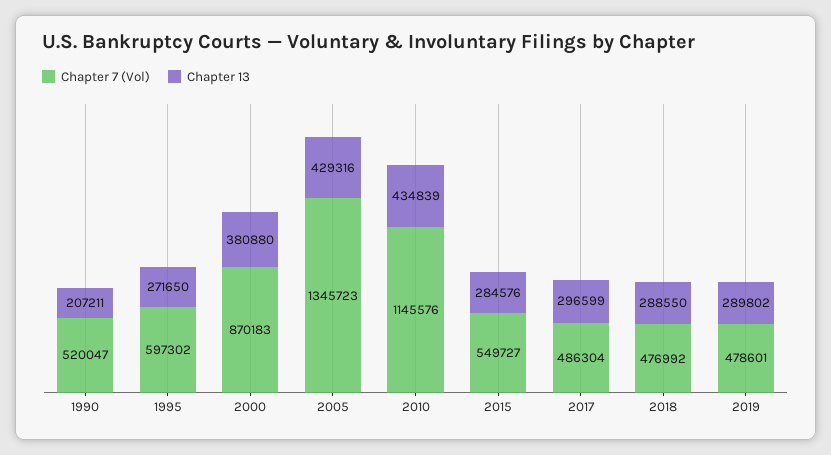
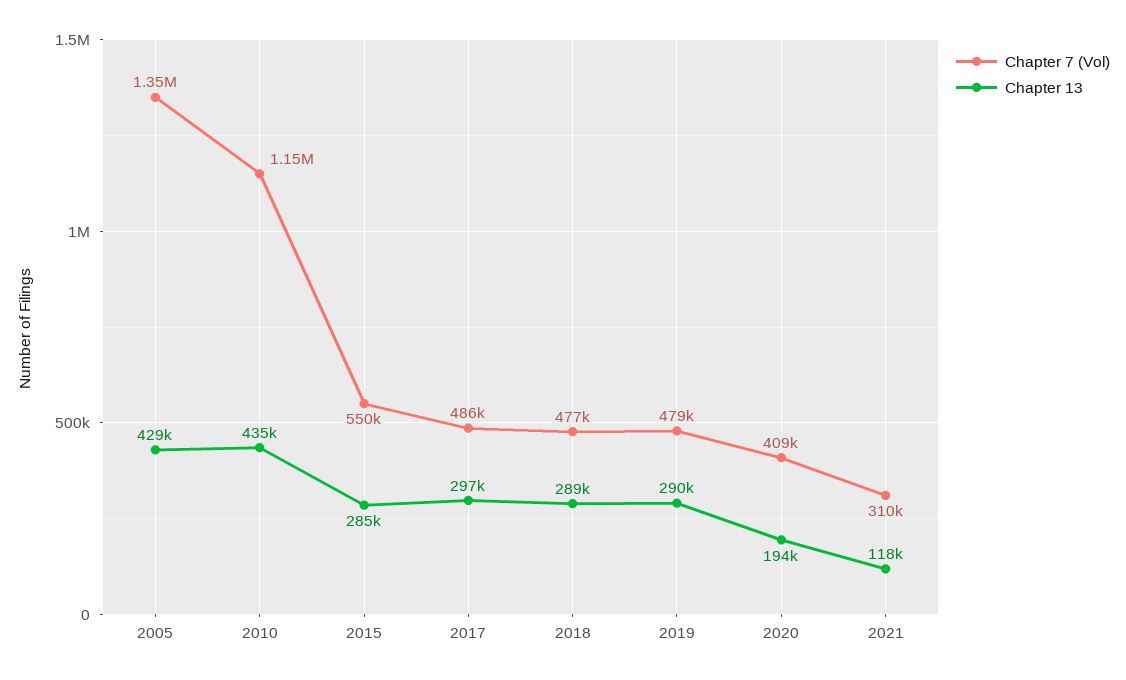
Chapter 7 (Vol), 1990: 520047 -> none
Chapter 13, 1990: 207211 -> none
Chapter 7 (Vol), 1995: 597302 -> none
Chapter 13, 1995: 271650 -> none
Chapter 7 (Vol), 2000: 870183 -> none
Chapter 13, 2000: 380880 -> none
Chapter 7 (Vol), 2020: none -> 409000
Chapter 13, 2020: none -> 194000
Chapter 7 (Vol), 2021: none -> 310000
Chapter 13, 2021: none -> 118000

